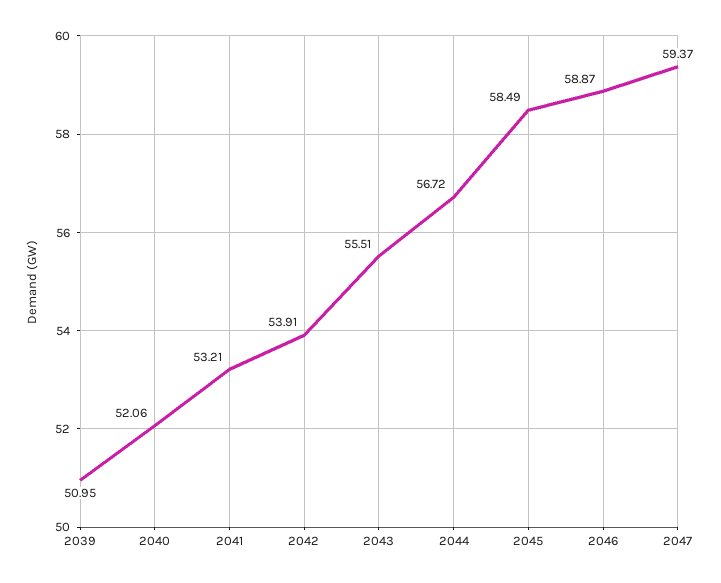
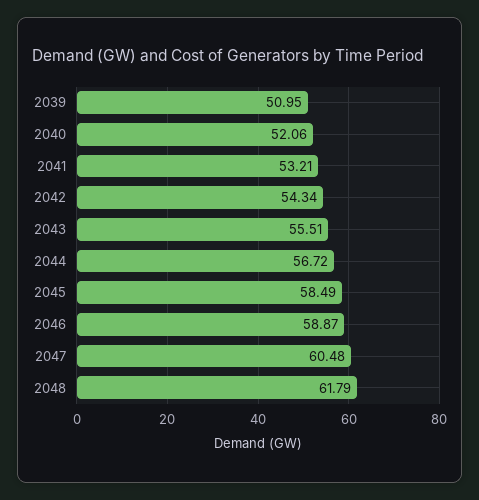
2042: 53.91 -> 54.34
2047: 59.37 -> 60.48
2048: none -> 61.79

